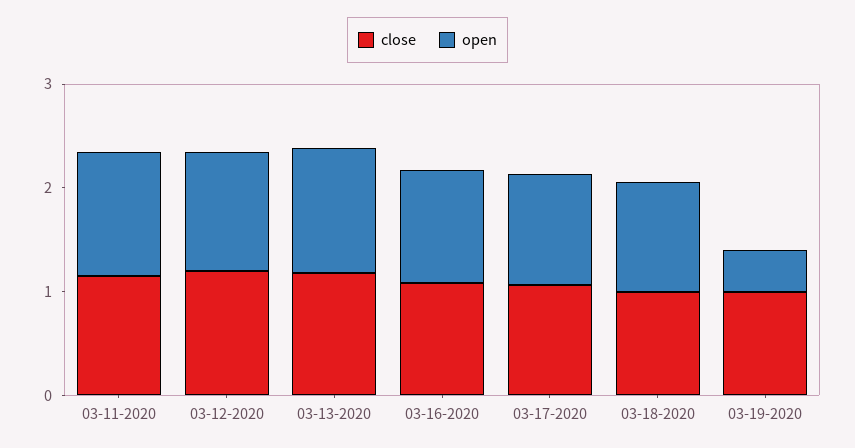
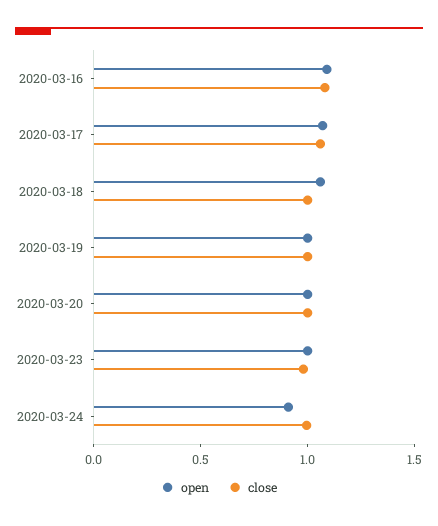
close, 03-11-2020: 1.2 -> none
open, 03-11-2020: 1.2 -> none
close, 03-12-2020: 1.2 -> none
open, 03-12-2020: 1.2 -> none
close, 03-13-2020: 1.2 -> none
open, 03-13-2020: 1.2 -> none
open, 03-19-2020: 0.4 -> 1
open, 2020-03-20: none -> 1
close, 2020-03-20: none -> 1
open, 2020-03-23: none -> 1
close, 2020-03-23: none -> 1
open, 2020-03-24: none -> 0.9
close, 2020-03-24: none -> 1

